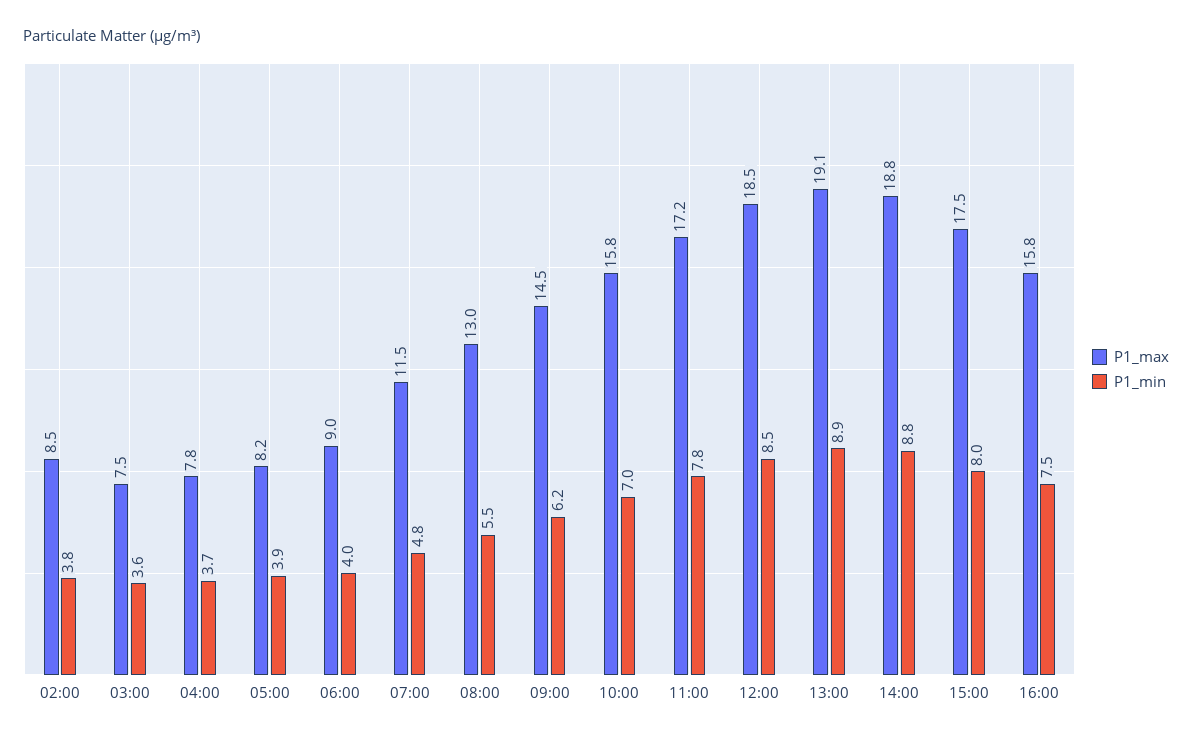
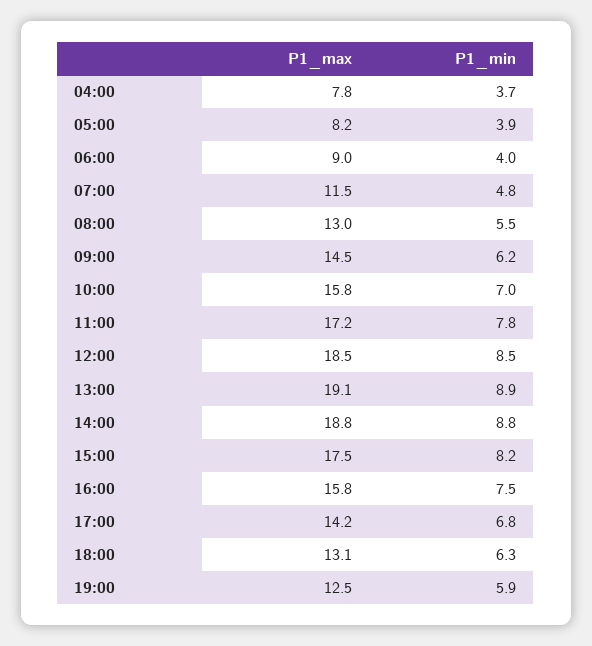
P1_max, 02:00: 8.5 -> none
P1_min, 02:00: 3.8 -> none
P1_max, 03:00: 7.5 -> none
P1_min, 03:00: 3.6 -> none
P1_min, 15:00: 8 -> 8.2
P1_max, 17:00: none -> 14.2
P1_min, 17:00: none -> 6.8
P1_max, 18:00: none -> 13.1
P1_min, 18:00: none -> 6.3
P1_max, 19:00: none -> 12.5
P1_min, 19:00: none -> 5.9

